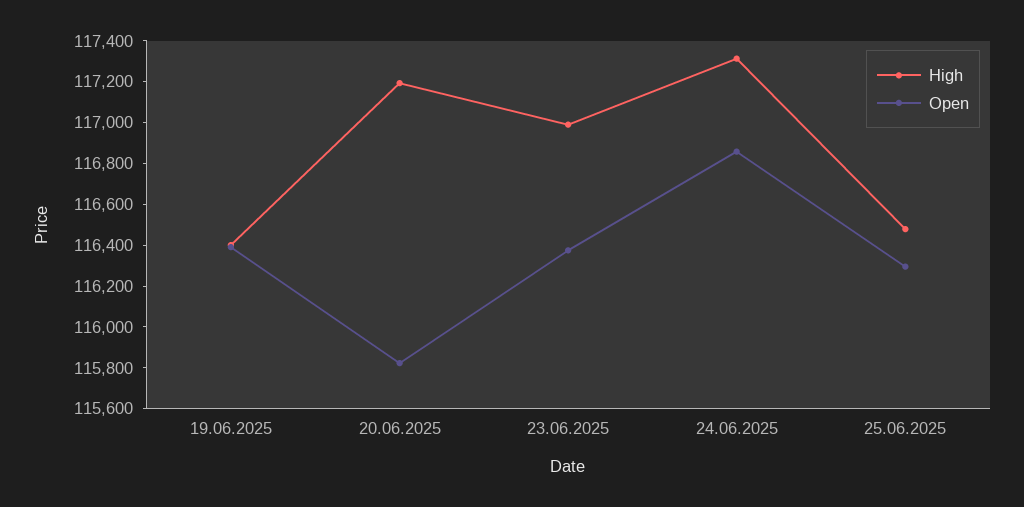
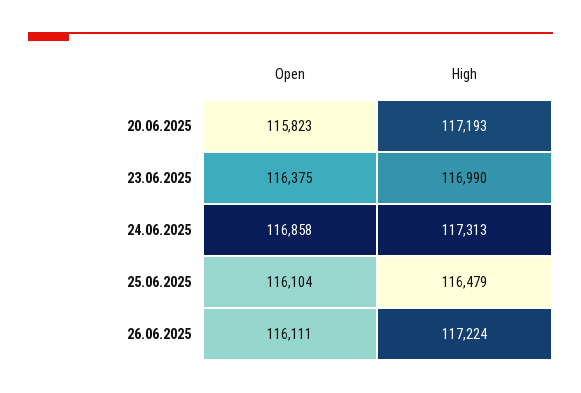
High, 19.06.2025: 116400 -> none
Open, 19.06.2025: 116400 -> none
Open, 25.06.2025: 116300 -> 116104
Open, 26.06.2025: none -> 116111
High, 26.06.2025: none -> 117224

